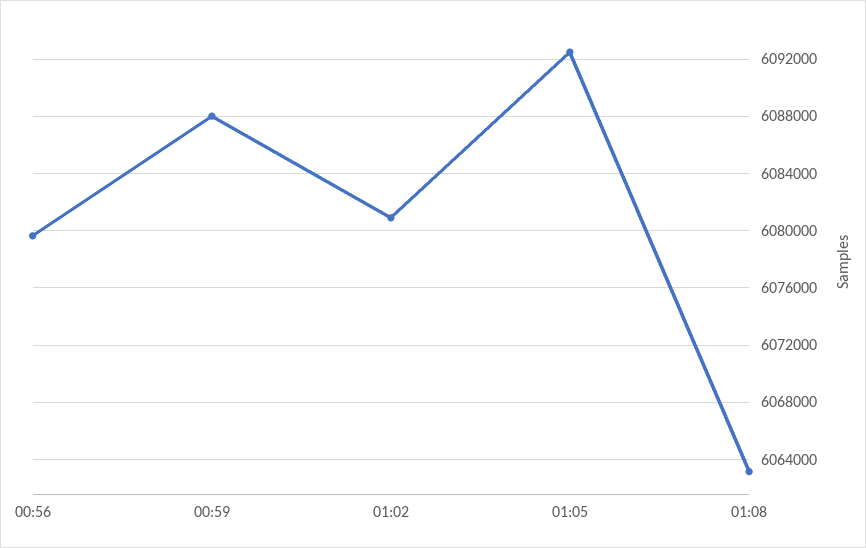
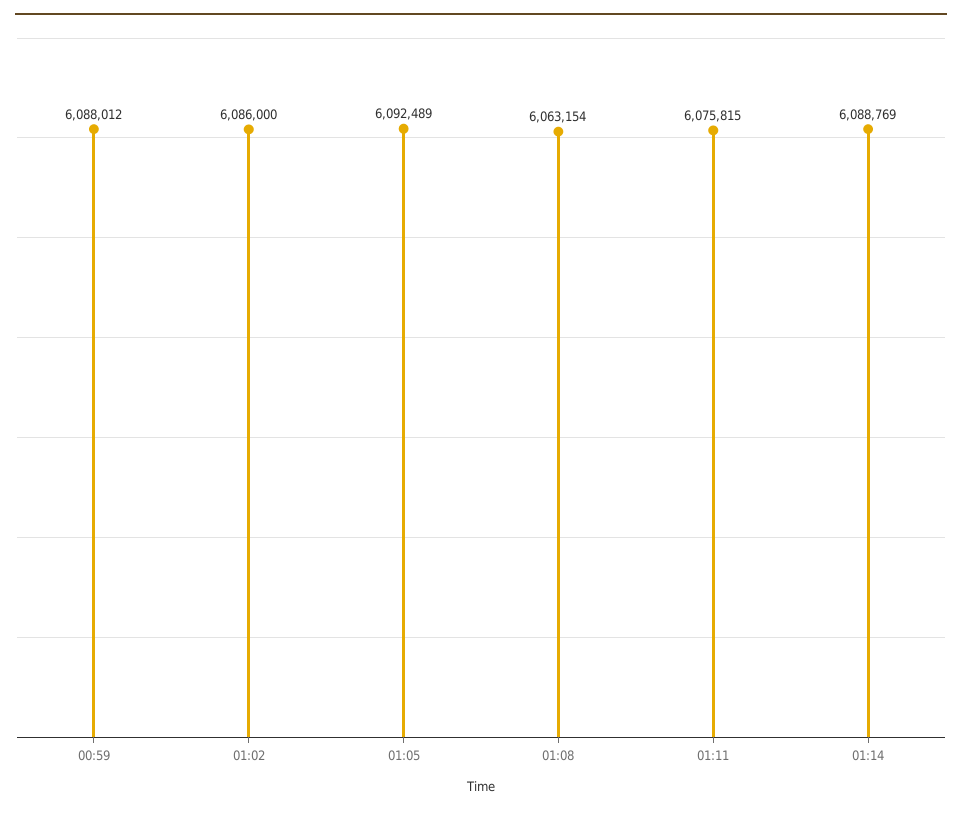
00:56: 6079500 -> none
01:02: 6081000 -> 6086000
01:11: none -> 6075815
01:14: none -> 6088769

